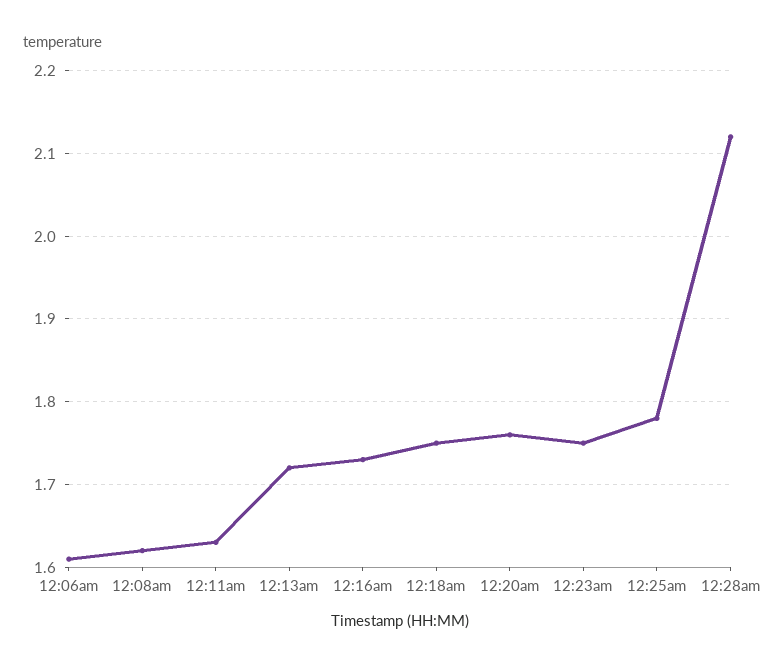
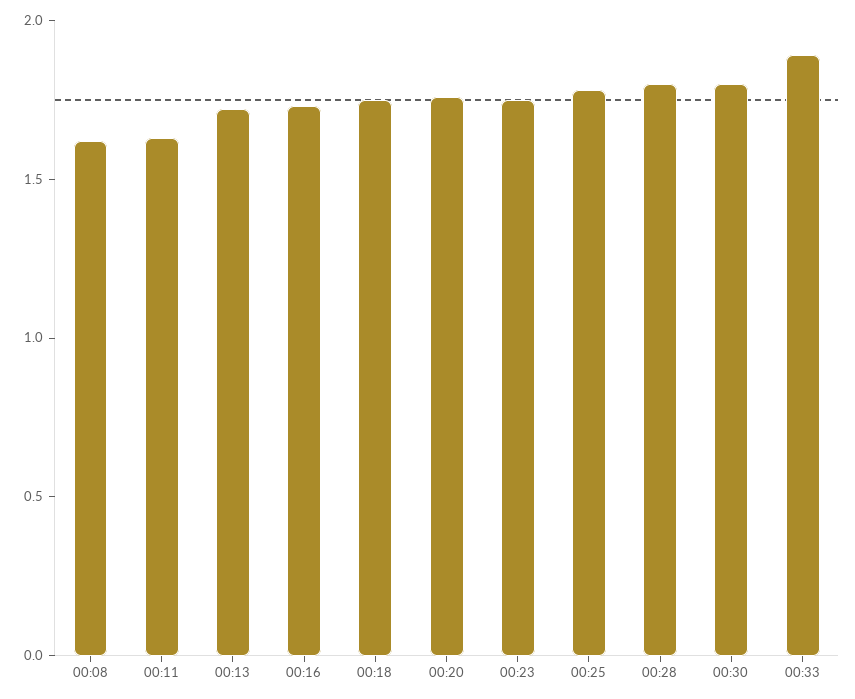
12:06am: 1.61 -> none
12:28am: 2.12 -> 1.8
00:30: none -> 1.8
00:33: none -> 1.9

